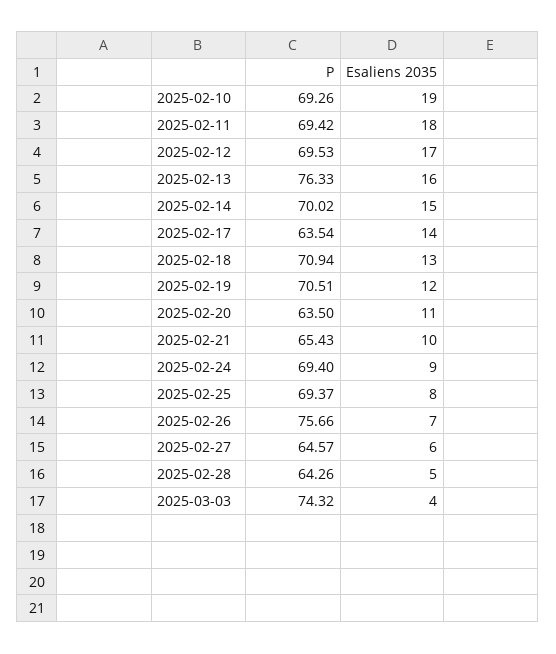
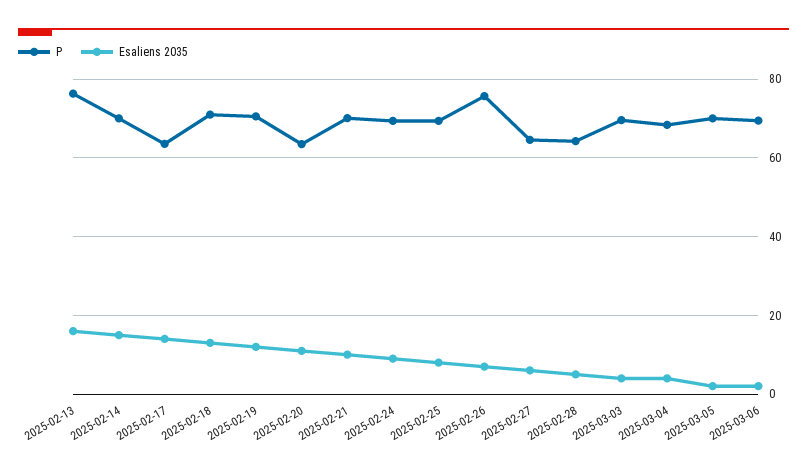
P, 2025-02-10: 69.26 -> none
Esaliens 2035, 2025-02-10: 19 -> none
P, 2025-02-11: 69.42 -> none
Esaliens 2035, 2025-02-11: 18 -> none
P, 2025-02-12: 69.53 -> none
Esaliens 2035, 2025-02-12: 17 -> none
P, 2025-02-21: 65.43 -> 70
P, 2025-03-03: 74.32 -> 70
P, 2025-03-04: none -> 68
Esaliens 2035, 2025-03-04: none -> 4
P, 2025-03-05: none -> 70
Esaliens 2035, 2025-03-05: none -> 2
P, 2025-03-06: none -> 70
Esaliens 2035, 2025-03-06: none -> 2

